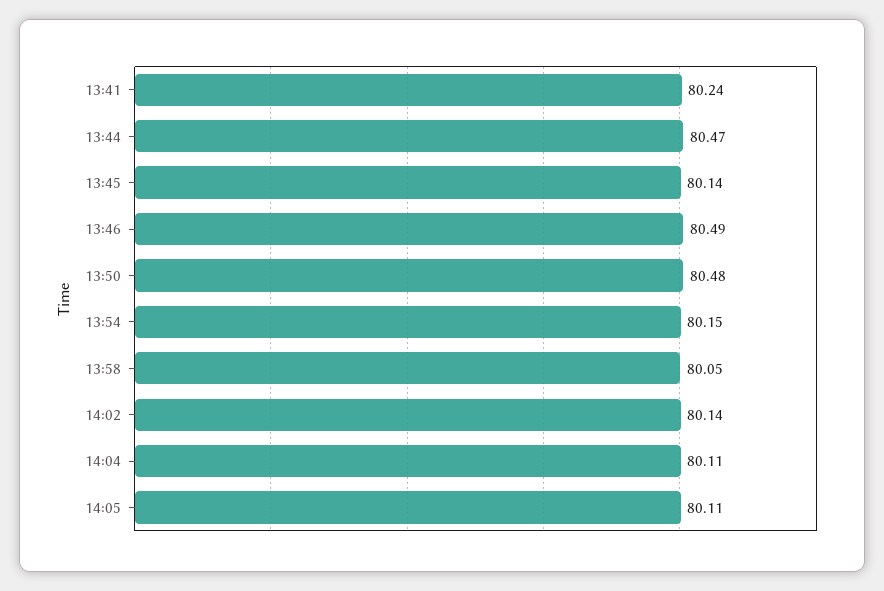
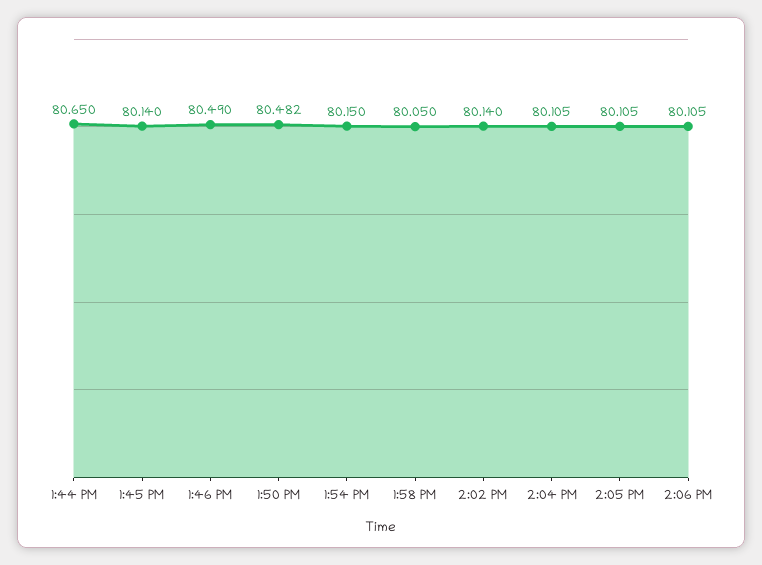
13:41: 80.24 -> none
13:44: 80.47 -> 80.65
2:06 PM: none -> 80.105

